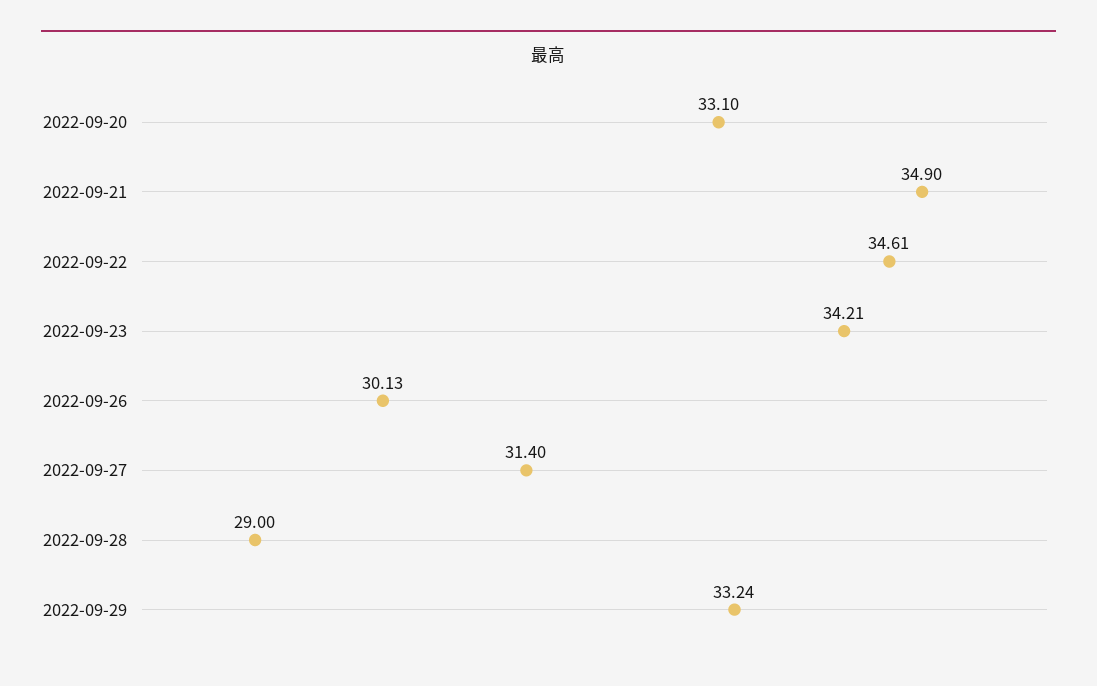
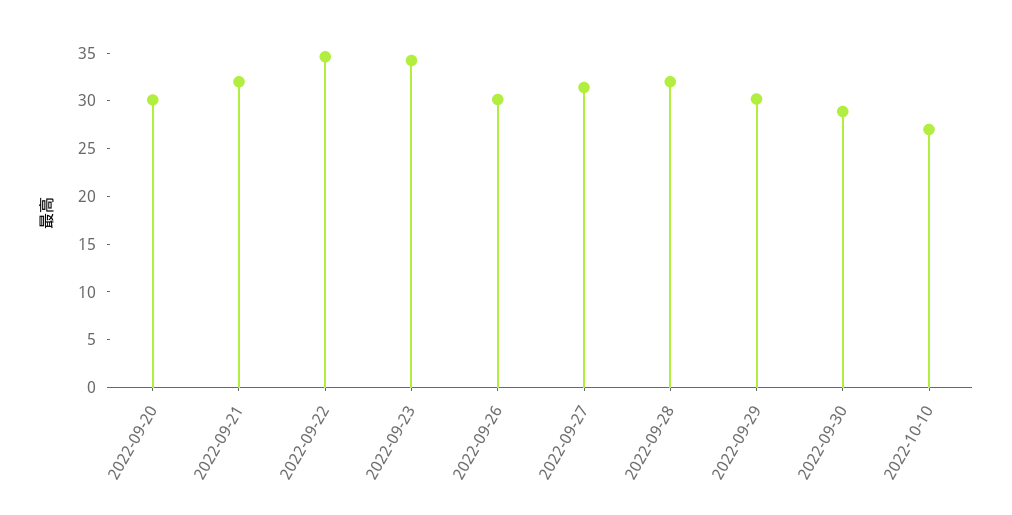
2022-09-20: 33.1 -> 30
2022-09-21: 34.9 -> 32
2022-09-28: 29 -> 32
2022-09-29: 33.24 -> 30
2022-09-30: none -> 29
2022-10-10: none -> 27

